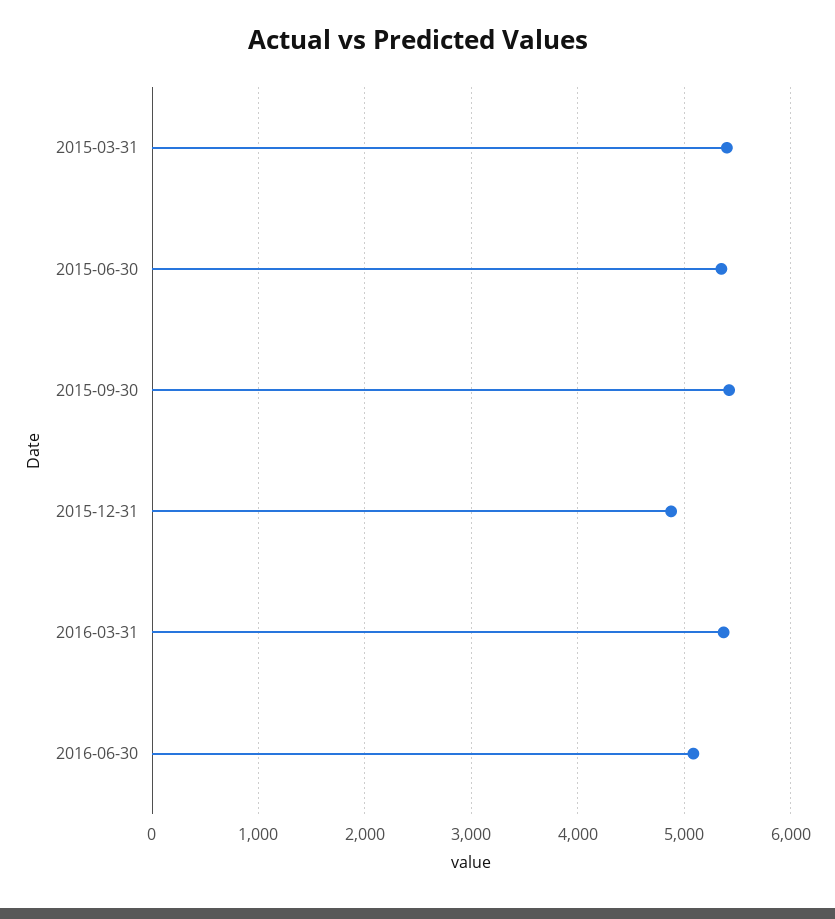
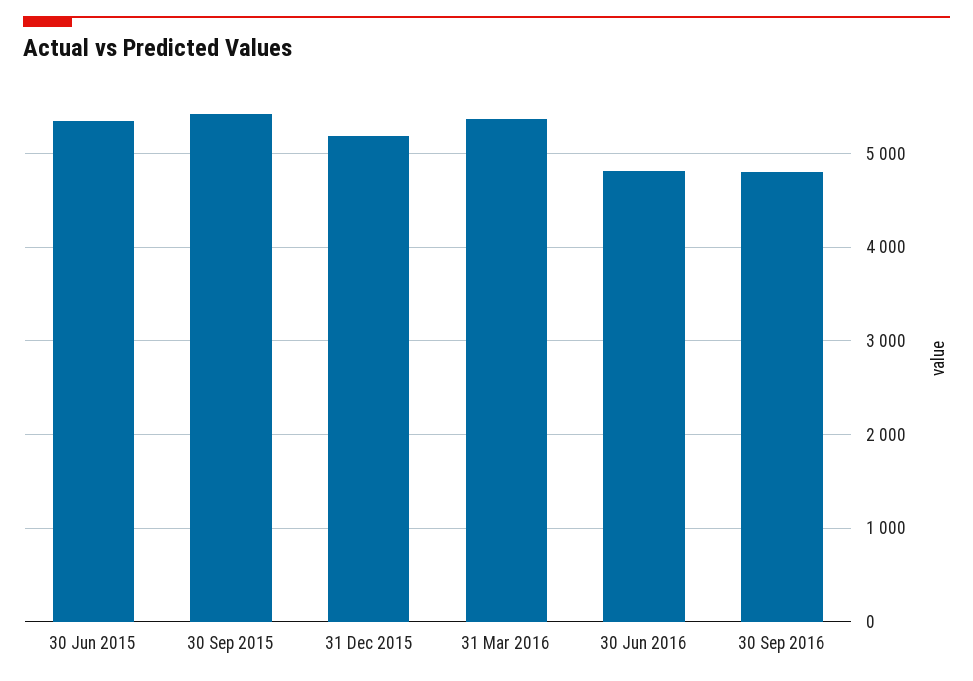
2015-03-31: 5400 -> none
2015-12-31: 4900 -> 5200
2016-06-30: 5100 -> 4800
30 Sep 2016: none -> 4800

